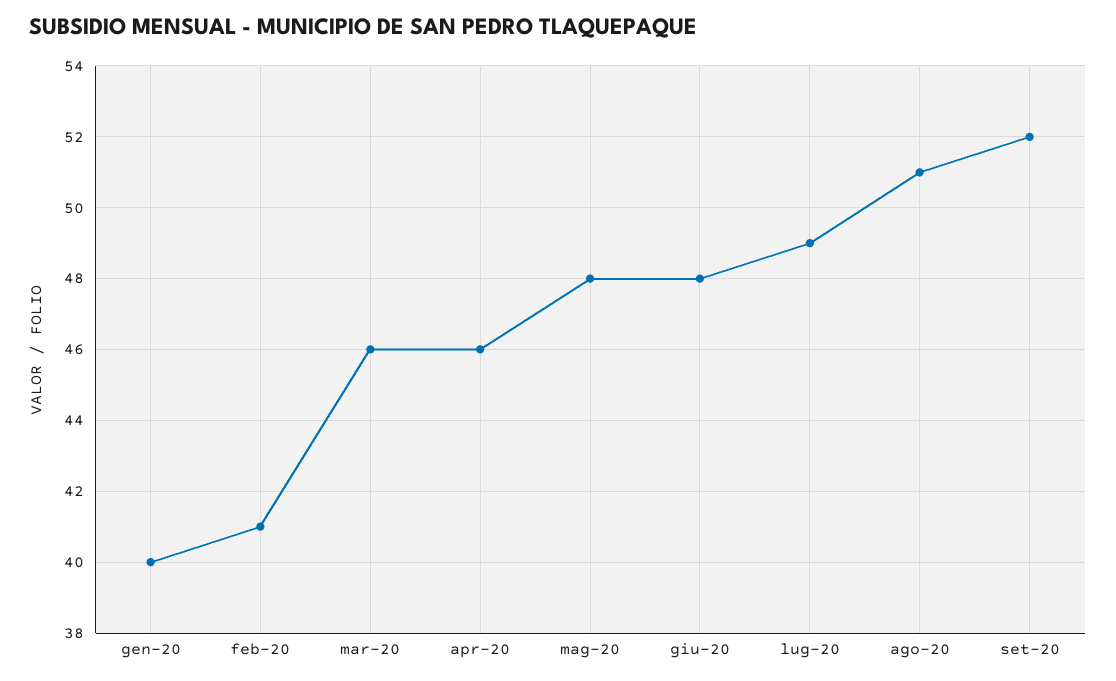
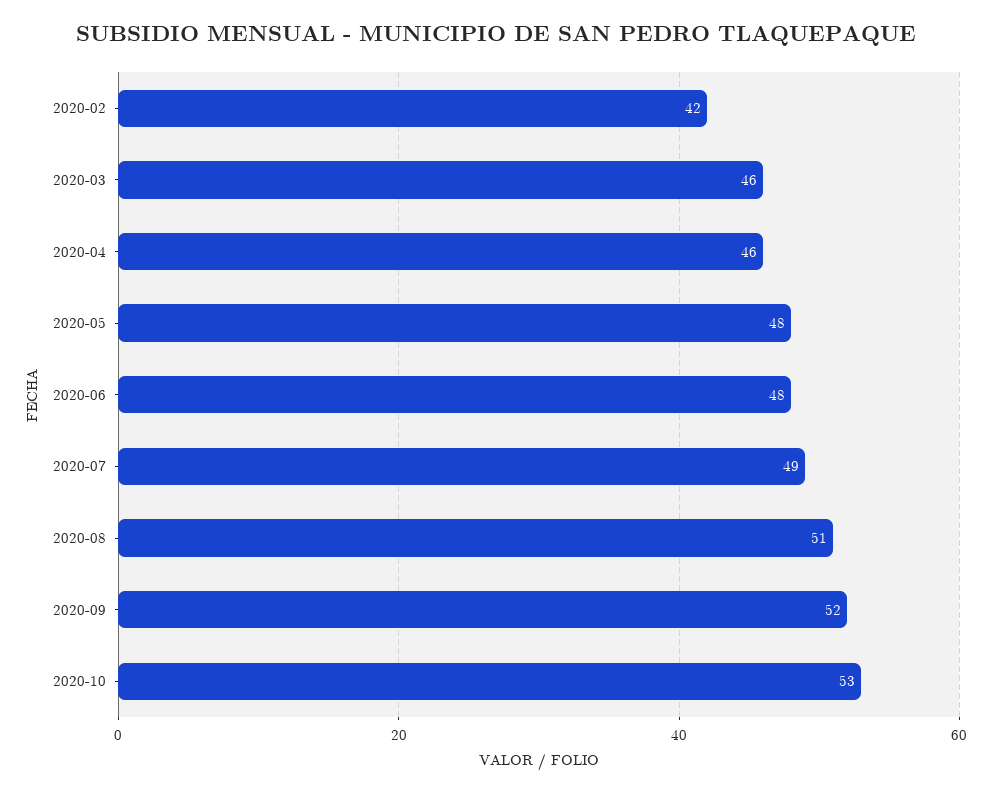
gen-20: 40 -> none
feb-20: 41 -> 42
2020-10: none -> 53

